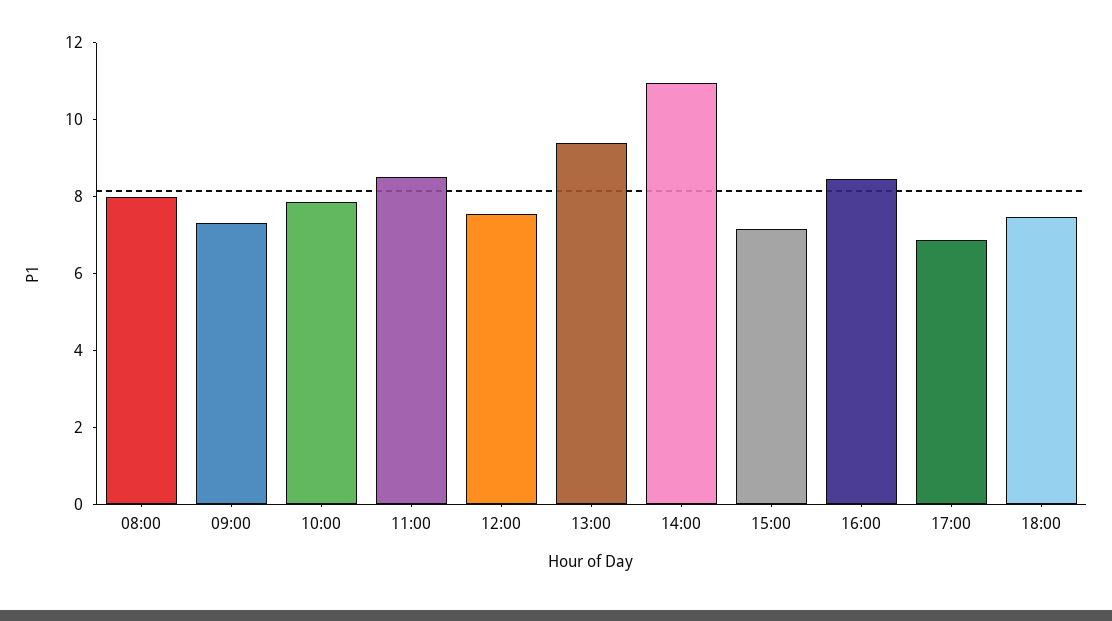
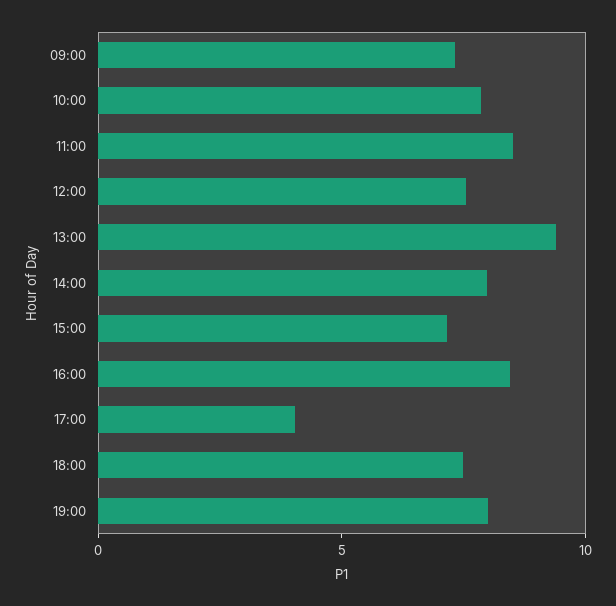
08:00: 8 -> none
14:00: 11 -> 8
17:00: 7 -> 4
19:00: none -> 8

